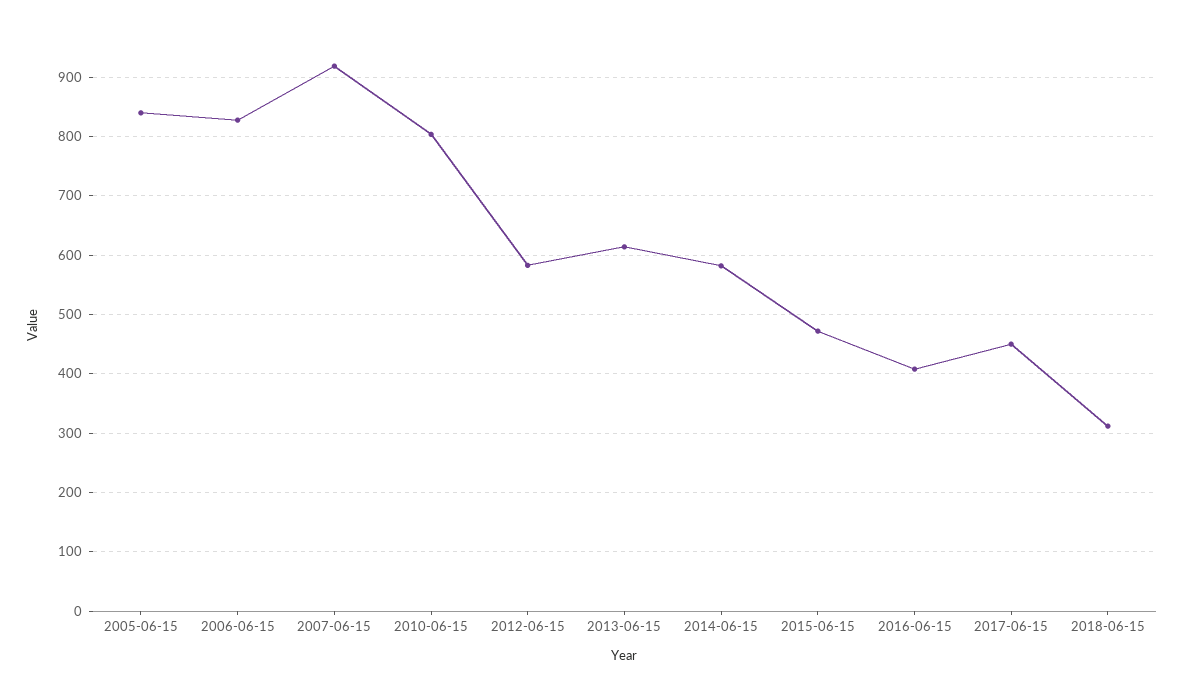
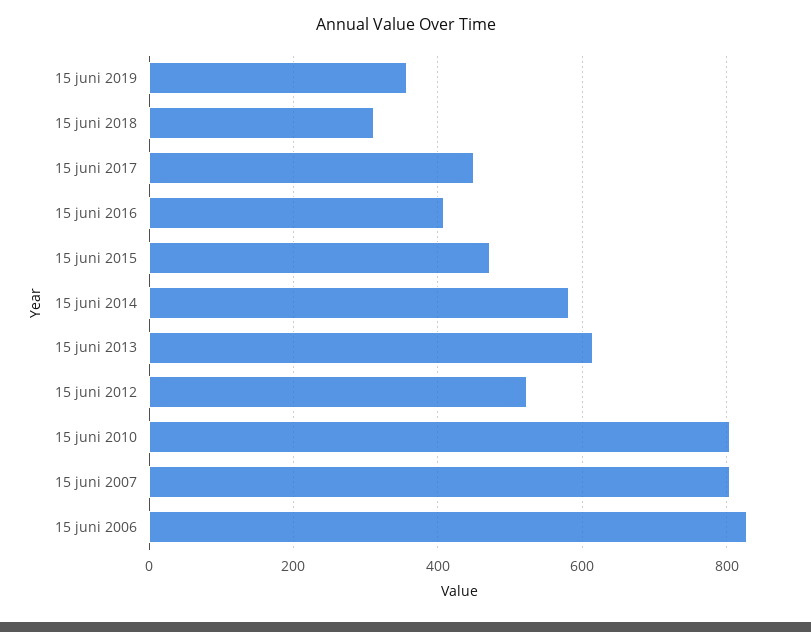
2005-06-15: 840 -> none
2007-06-15: 920 -> 800
2012-06-15: 580 -> 520
15 juni 2019: none -> 360

